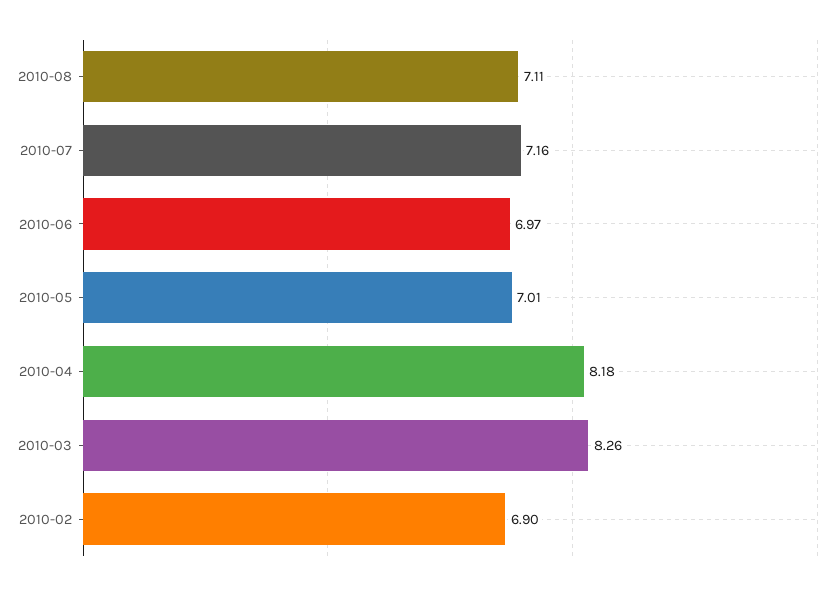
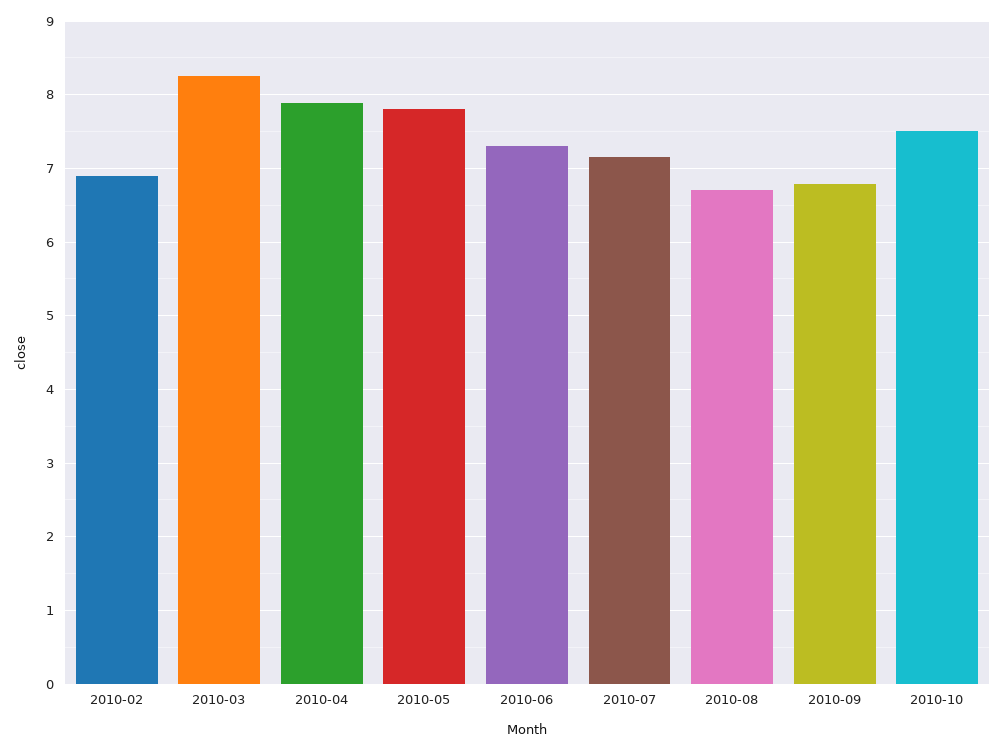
2010-08: 7.11 -> 6.7
2010-06: 6.97 -> 7.3
2010-05: 7.01 -> 7.8
2010-04: 8.18 -> 7.9
2010-09: none -> 6.8
2010-10: none -> 7.5

